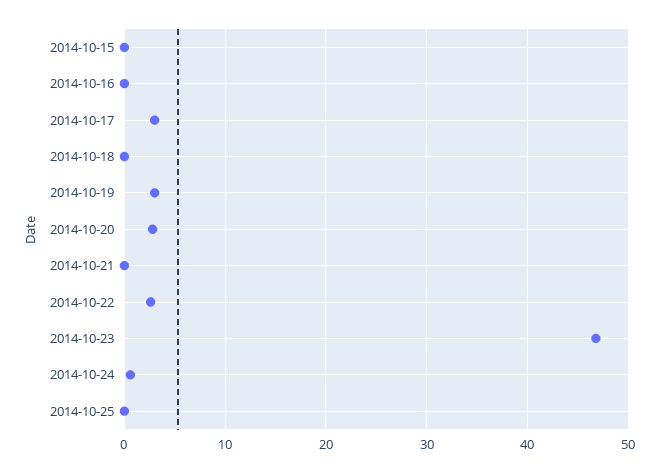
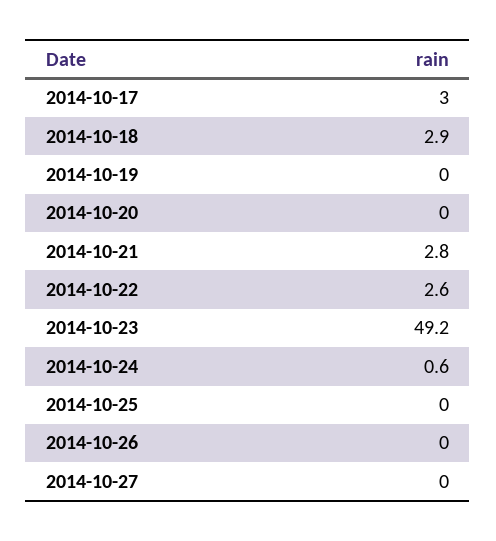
2014-10-15: 0 -> none
2014-10-16: 0 -> none
2014-10-18: 0 -> 2.9
2014-10-19: 3 -> 0
2014-10-20: 3 -> 0
2014-10-21: 0 -> 2.8
2014-10-23: 47 -> 49.2
2014-10-26: none -> 0
2014-10-27: none -> 0

